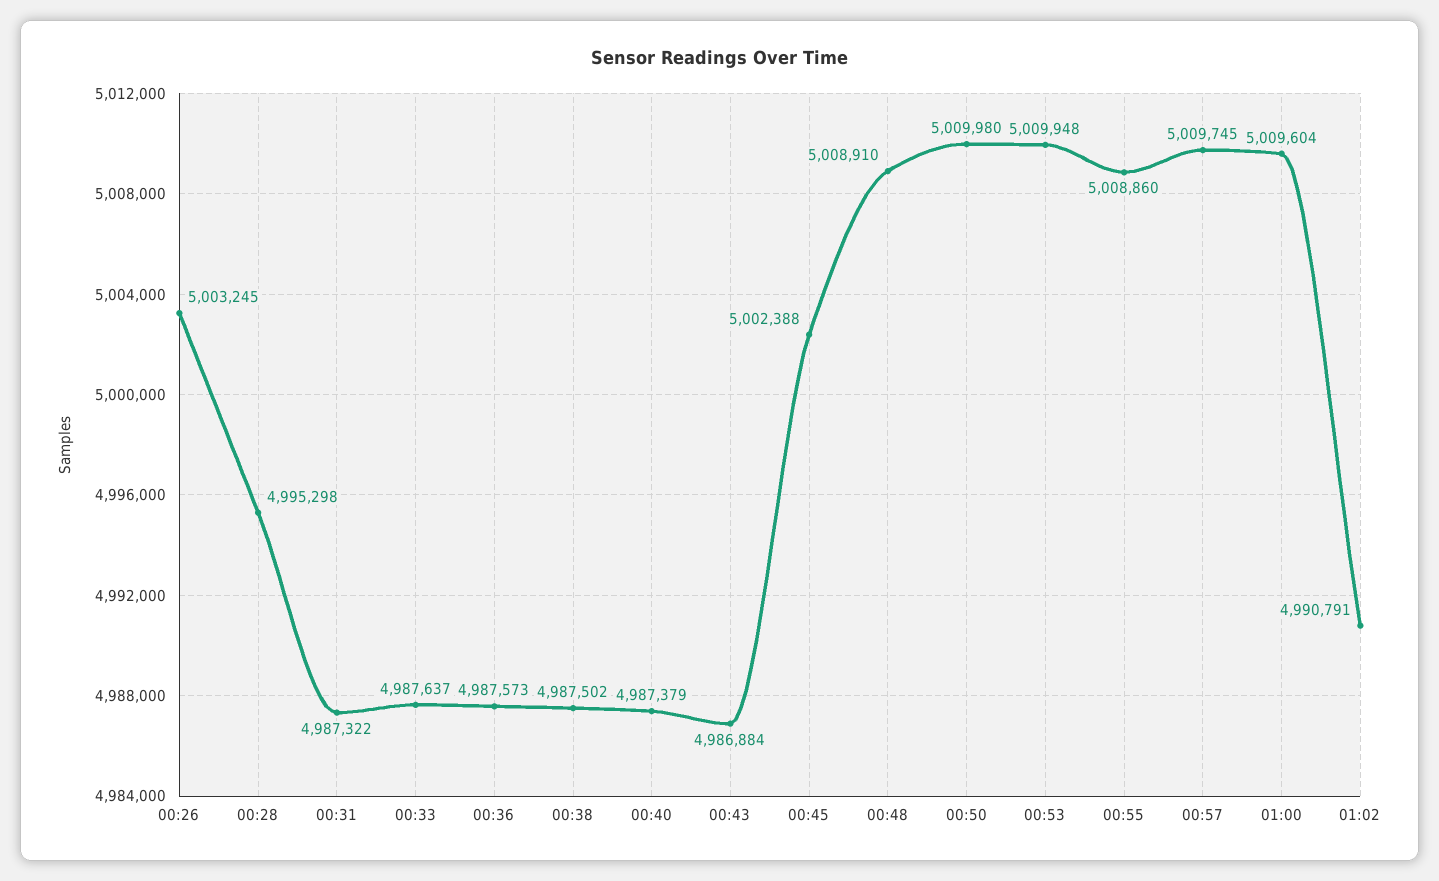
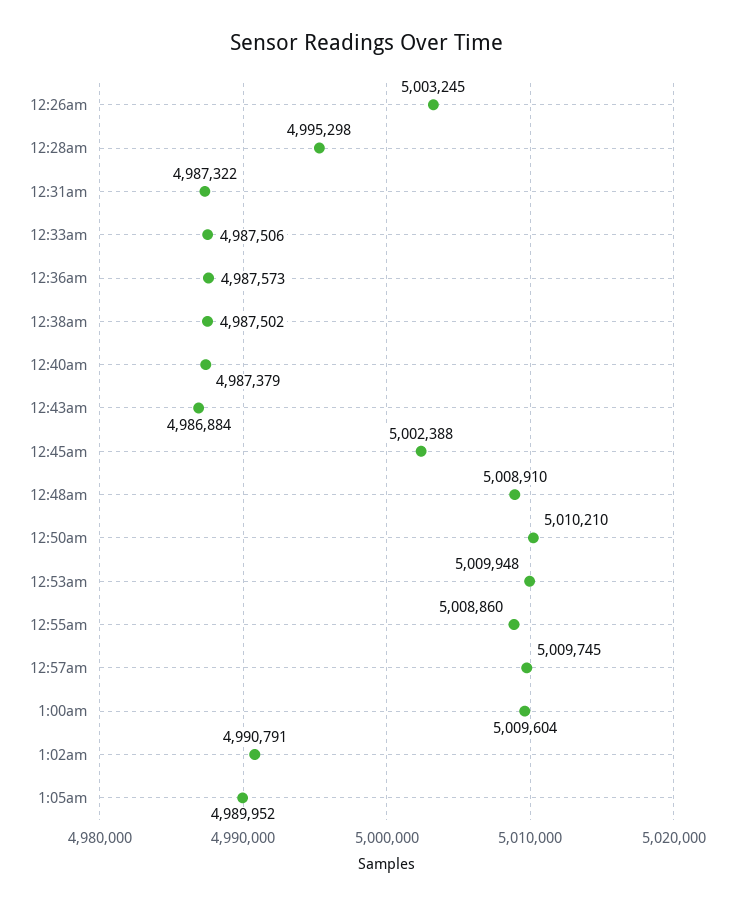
00:33: 4987637 -> 4987506
00:50: 5009980 -> 5010210
1:05am: none -> 4989952

